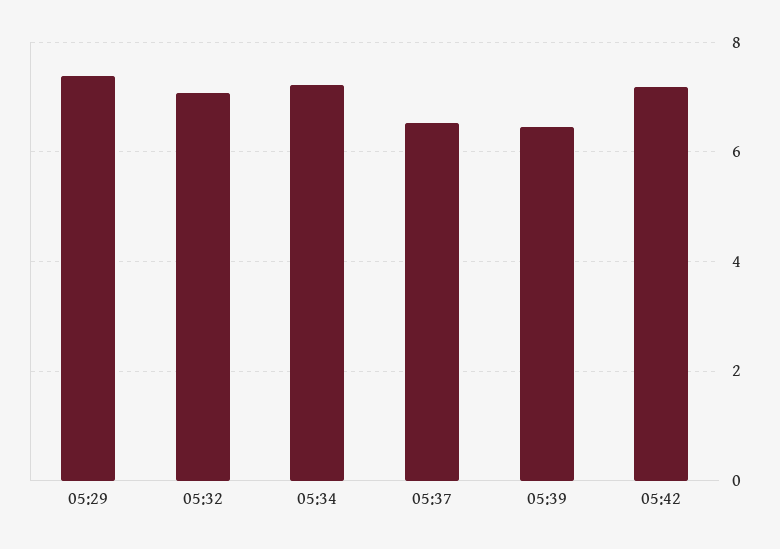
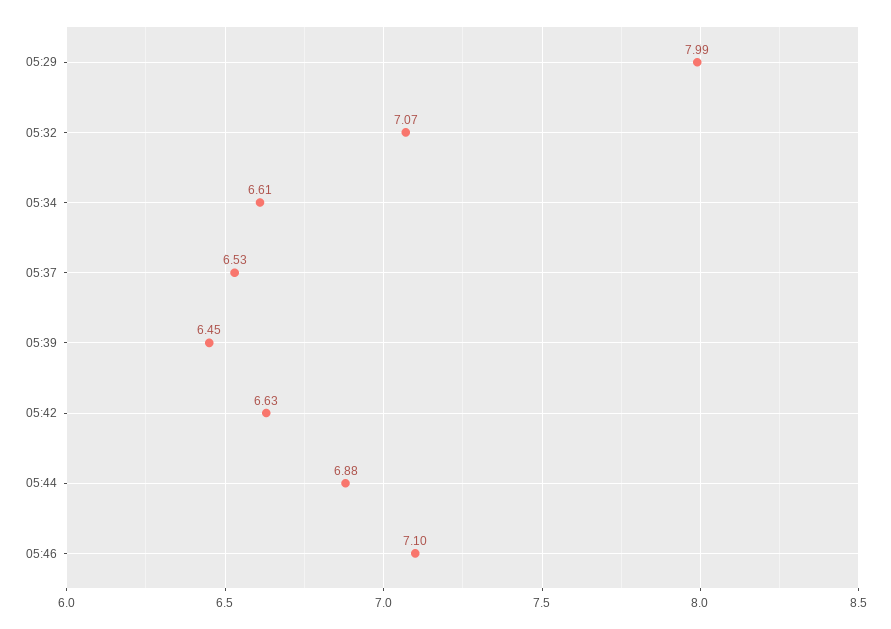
05:29: 7.4 -> 7.99
05:34: 7.2 -> 6.61
05:42: 7.2 -> 6.63
05:44: none -> 6.88
05:46: none -> 7.1

